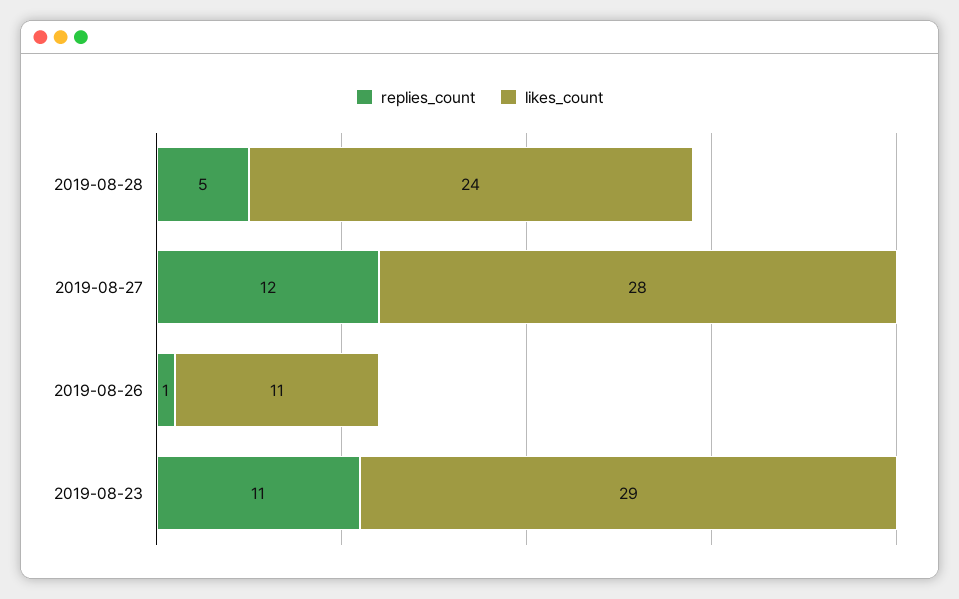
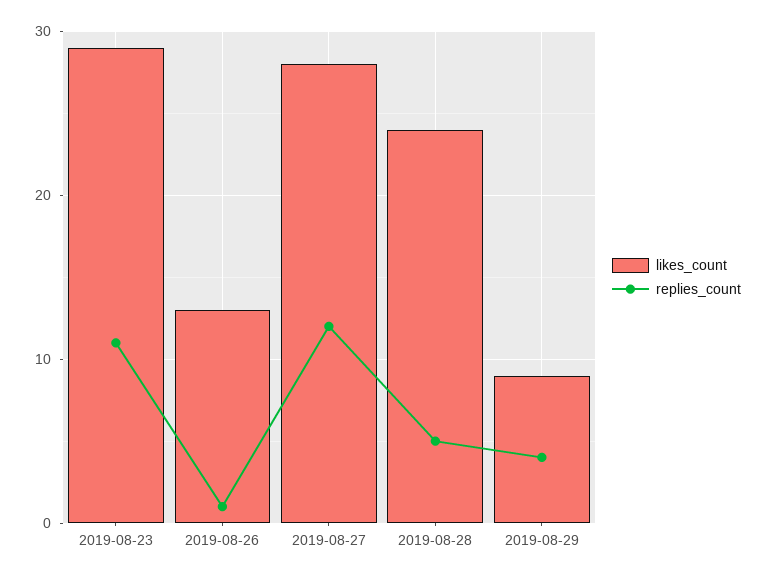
likes_count, 2019-08-26: 11 -> 13
likes_count, 2019-08-29: none -> 9
replies_count, 2019-08-29: none -> 4

